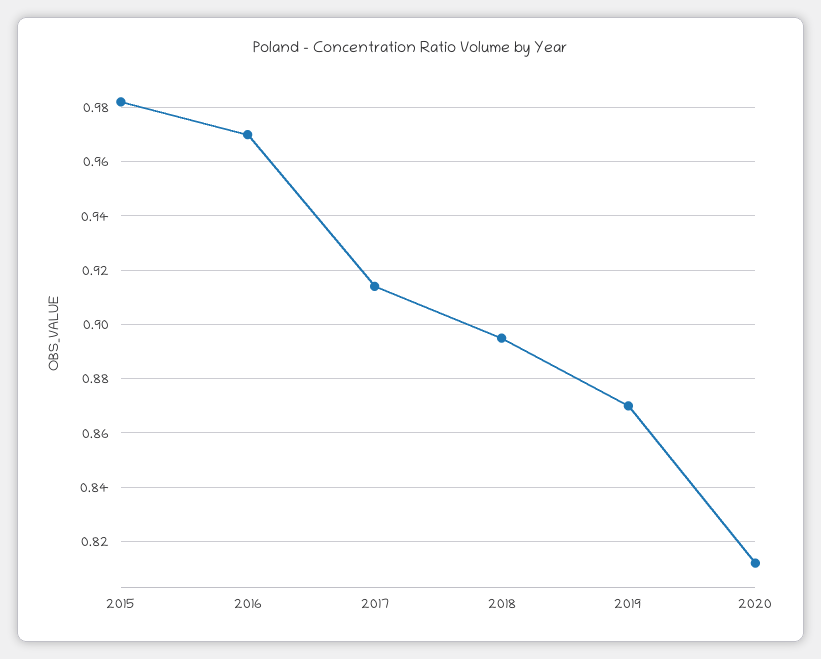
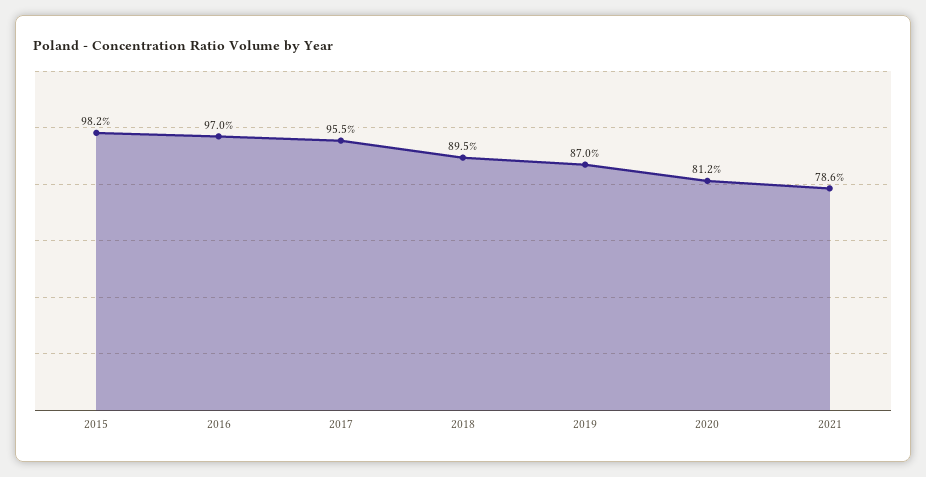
2017: 0.915 -> 0.955
2021: none -> 0.786

